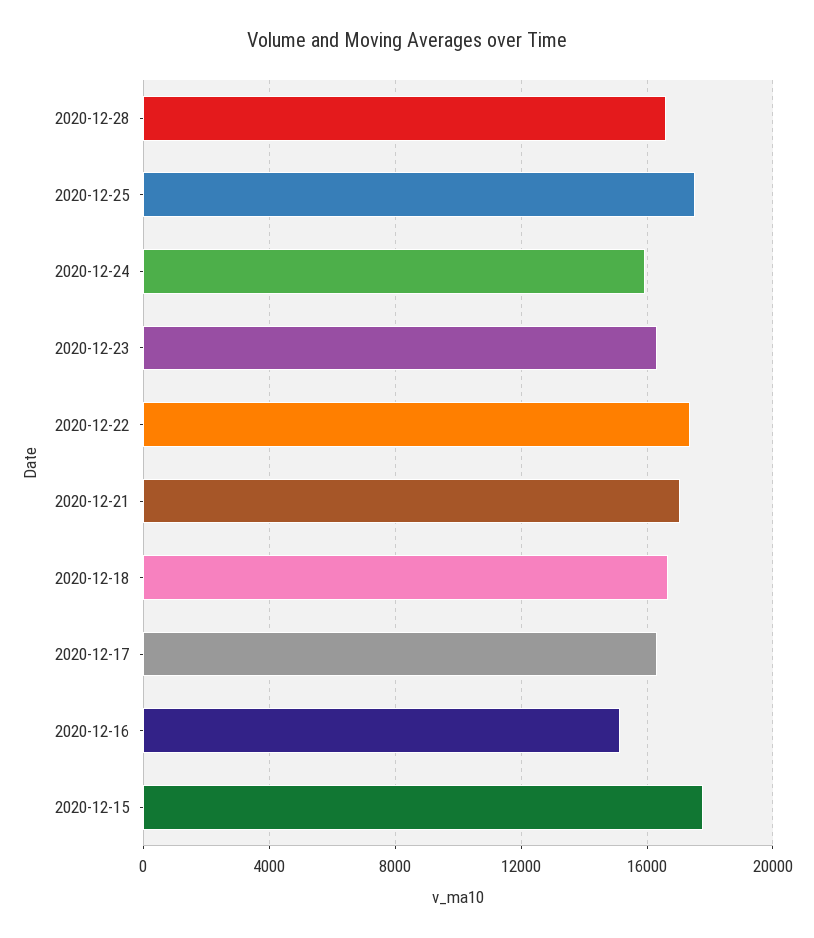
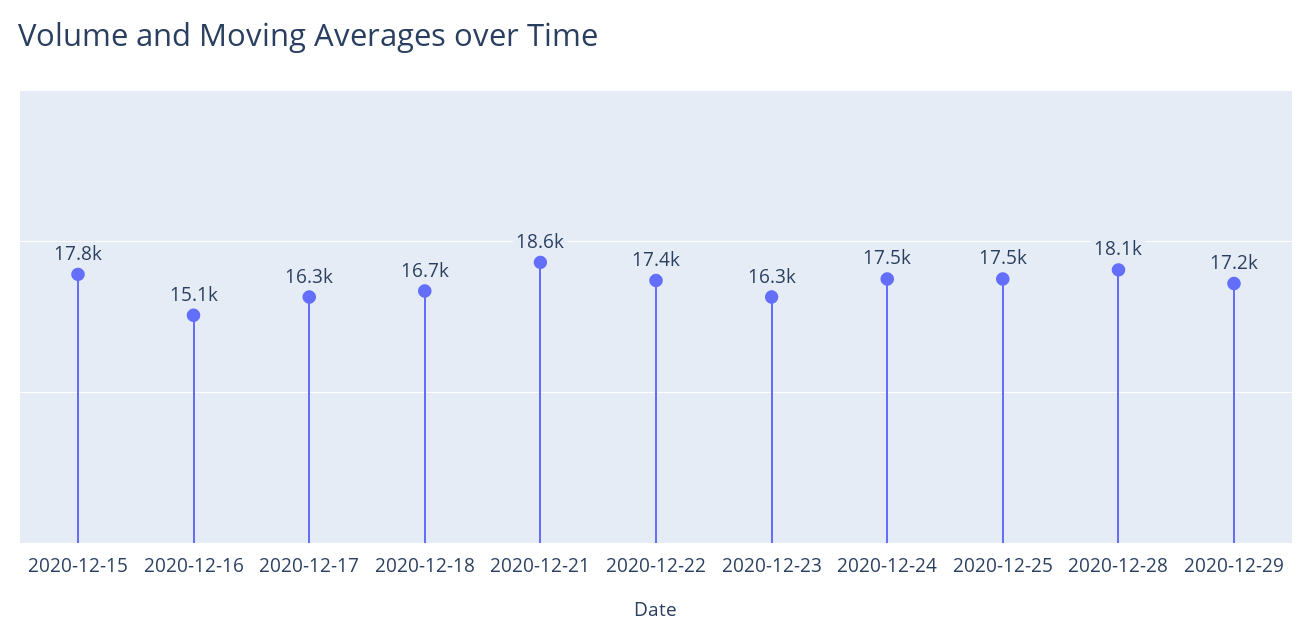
2020-12-28: 16500 -> 18100
2020-12-24: 16000 -> 17500
2020-12-21: 17000 -> 18600
2020-12-29: none -> 17200

